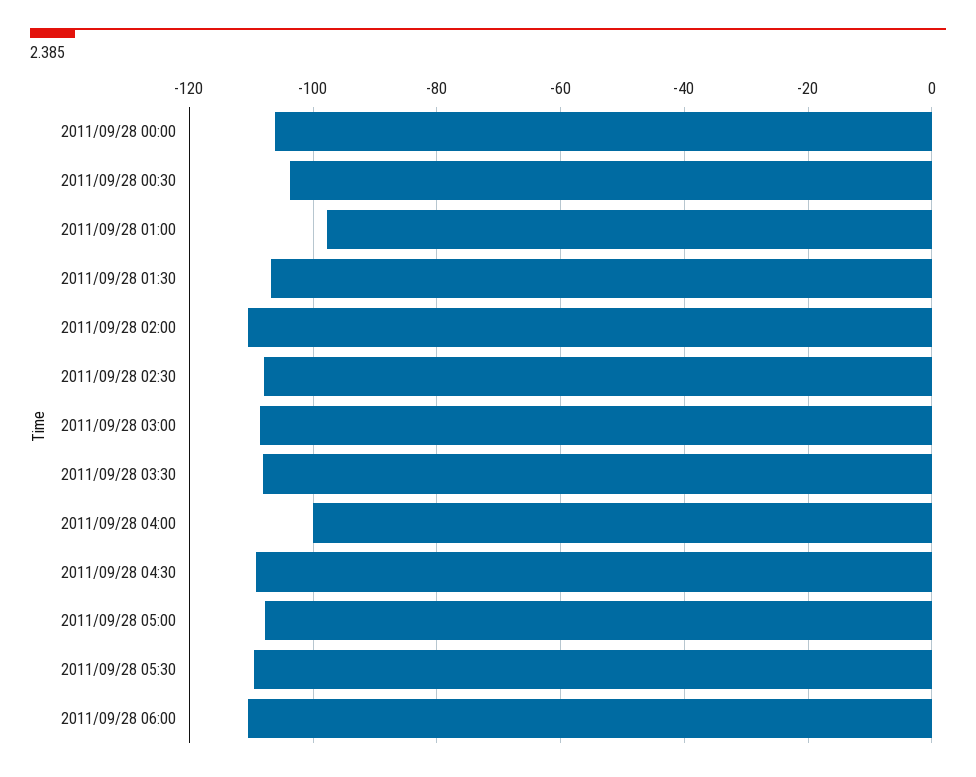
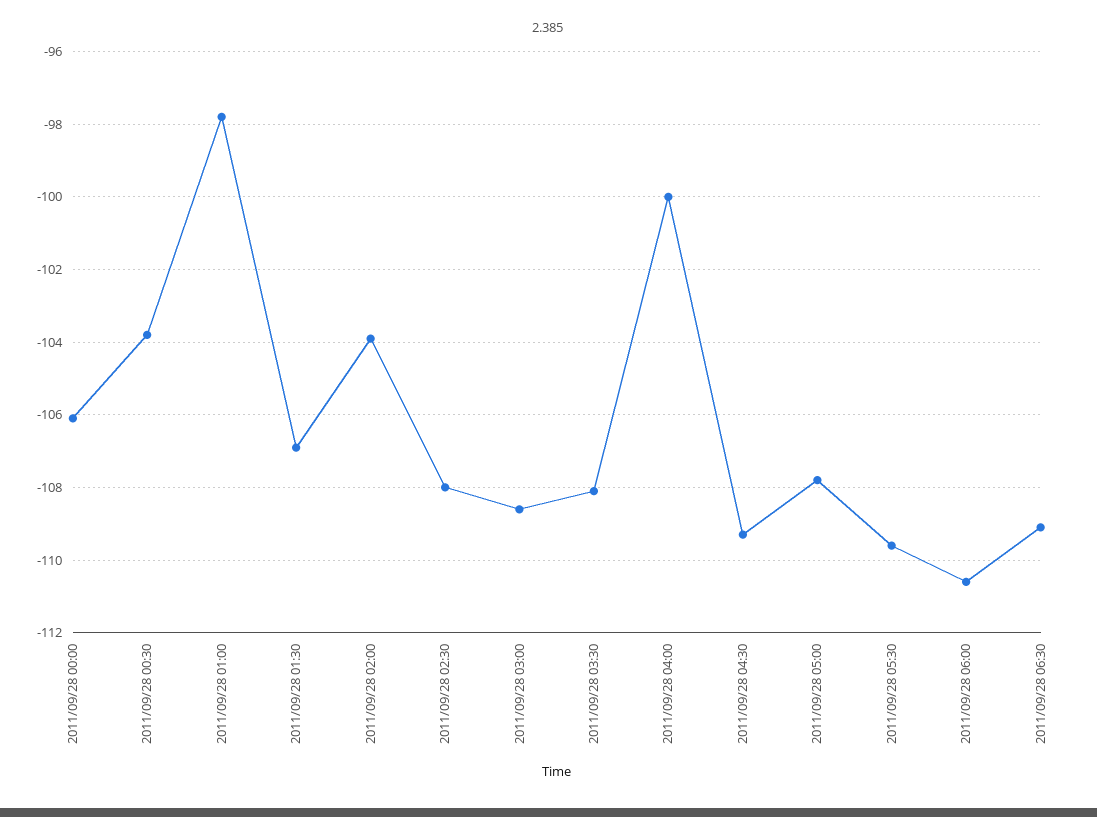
2011/09/28 02:00: -110 -> -104
2011/09/28 06:30: none -> -109

